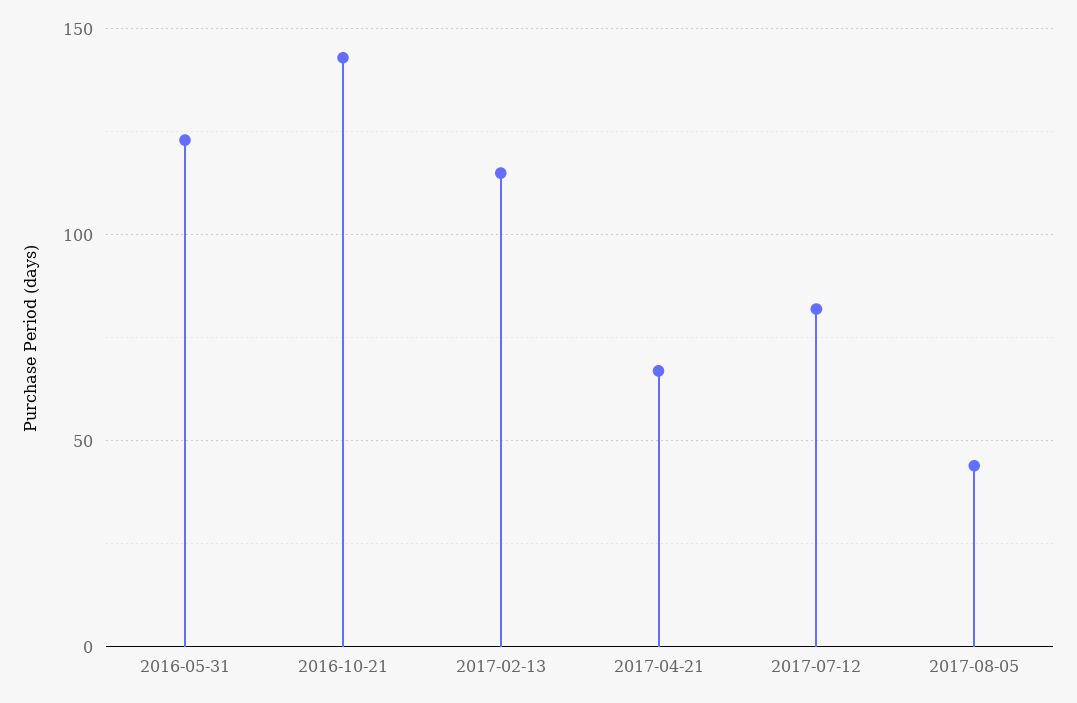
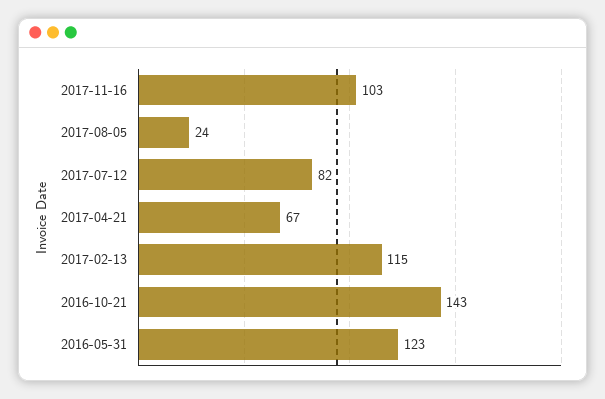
2017-08-05: 45 -> 24
2017-11-16: none -> 103

